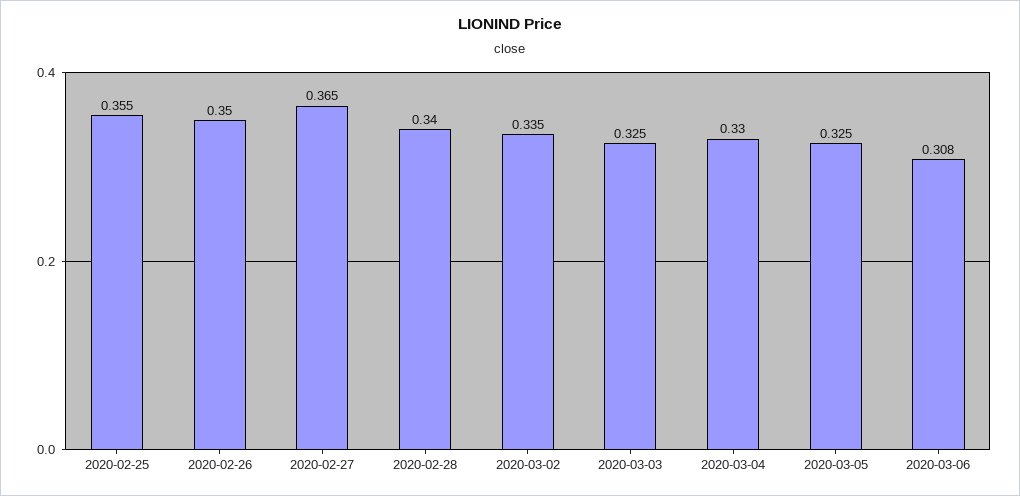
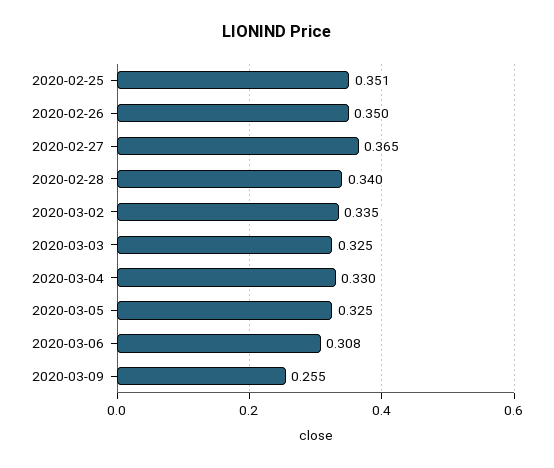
2020-02-25: 0.355 -> 0.351
2020-03-09: none -> 0.255

